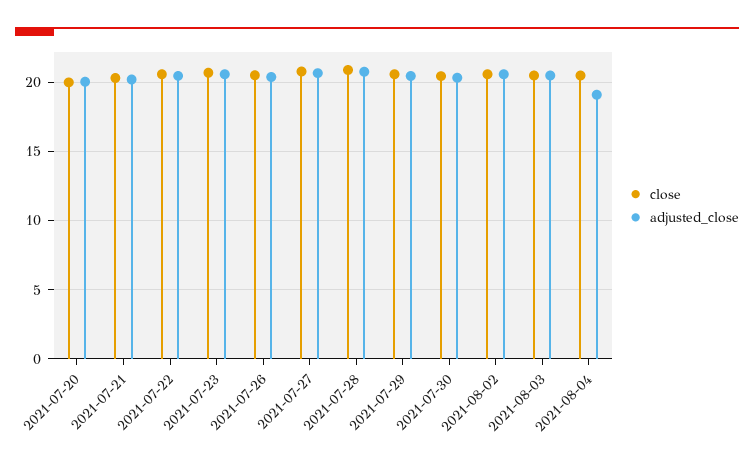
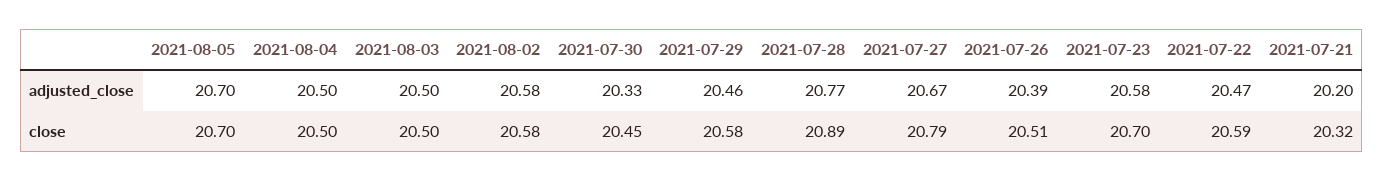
close, 2021-07-20: 20 -> none
adjusted_close, 2021-07-20: 20 -> none
adjusted_close, 2021-08-04: 19 -> 20.5
adjusted_close, 2021-08-05: none -> 20.7
close, 2021-08-05: none -> 20.7

